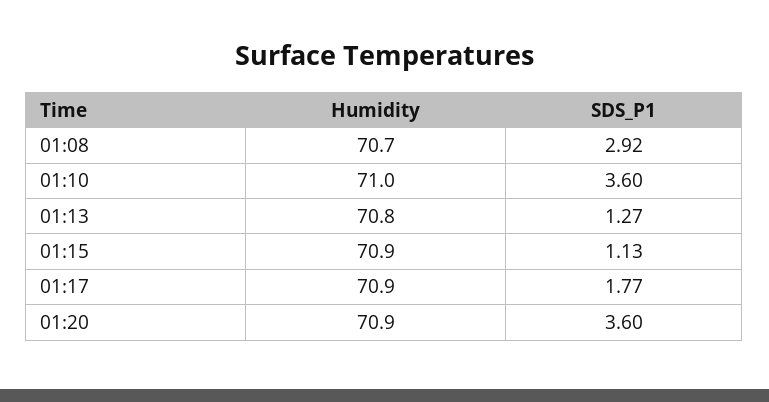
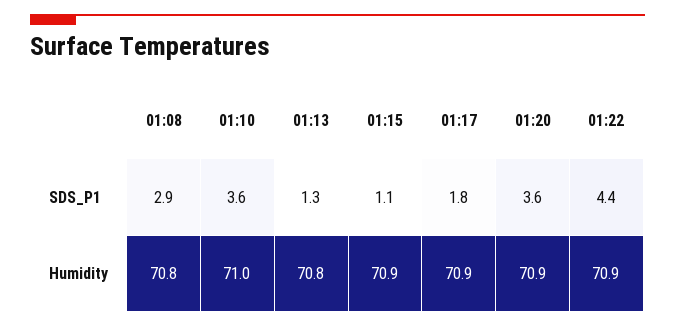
Humidity, 01:08: 70.7 -> 70.8
SDS_P1, 01:22: none -> 4.4
Humidity, 01:22: none -> 70.9

